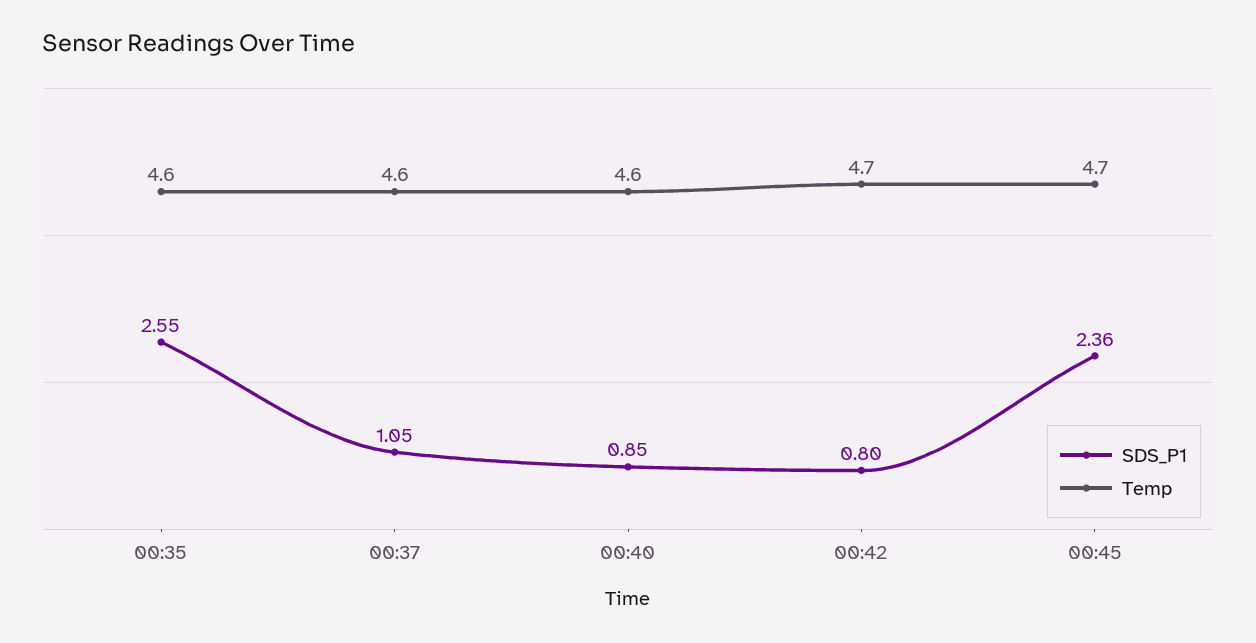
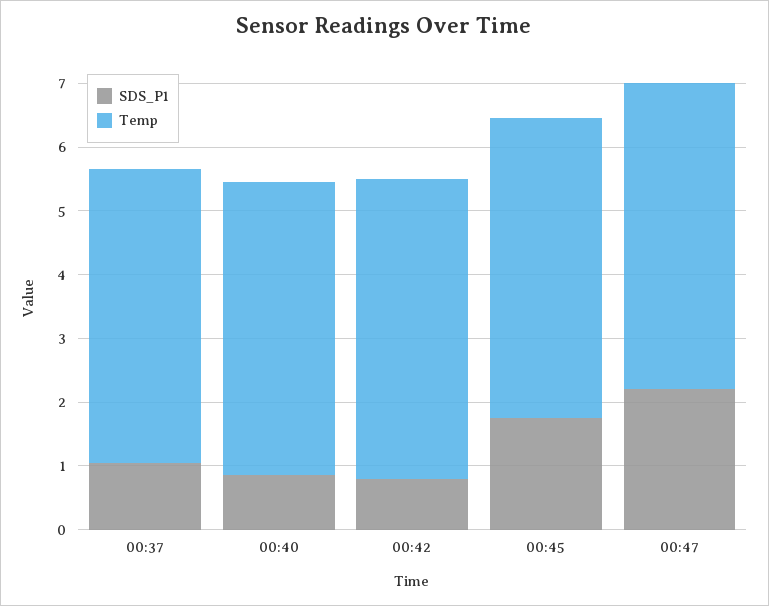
SDS_P1, 00:35: 2.55 -> none
Temp, 00:35: 4.6 -> none
SDS_P1, 00:45: 2.36 -> 1.8
SDS_P1, 00:47: none -> 2.2
Temp, 00:47: none -> 4.8

